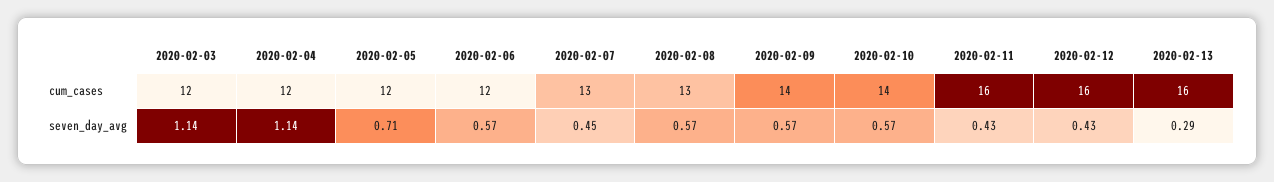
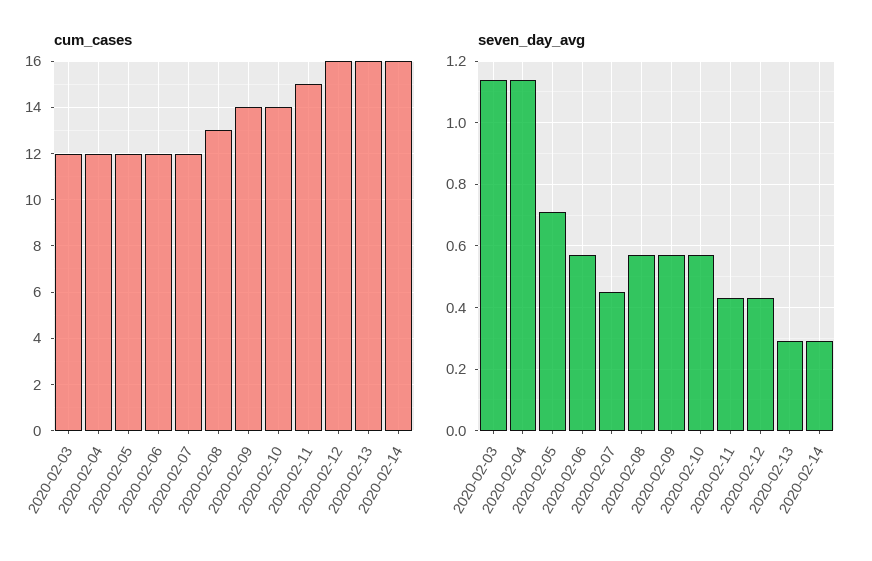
cum_cases, 2020-02-07: 13 -> 12
cum_cases, 2020-02-11: 16 -> 15
cum_cases, 2020-02-14: none -> 16
seven_day_avg, 2020-02-14: none -> 0.3

